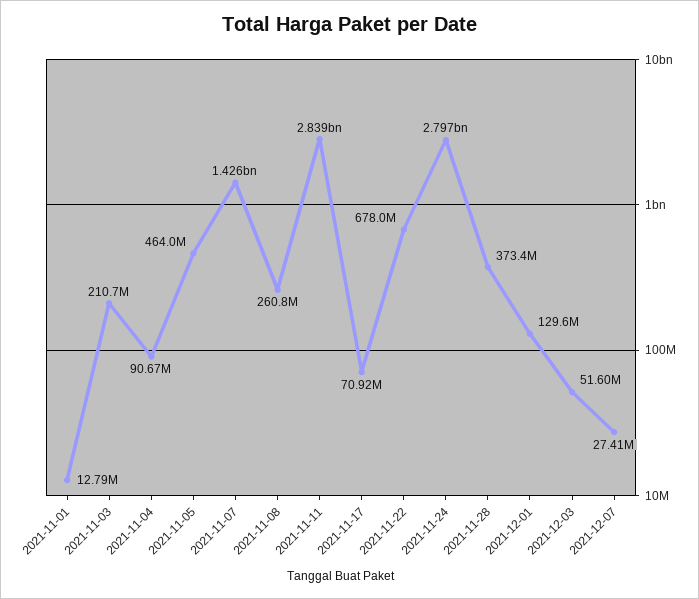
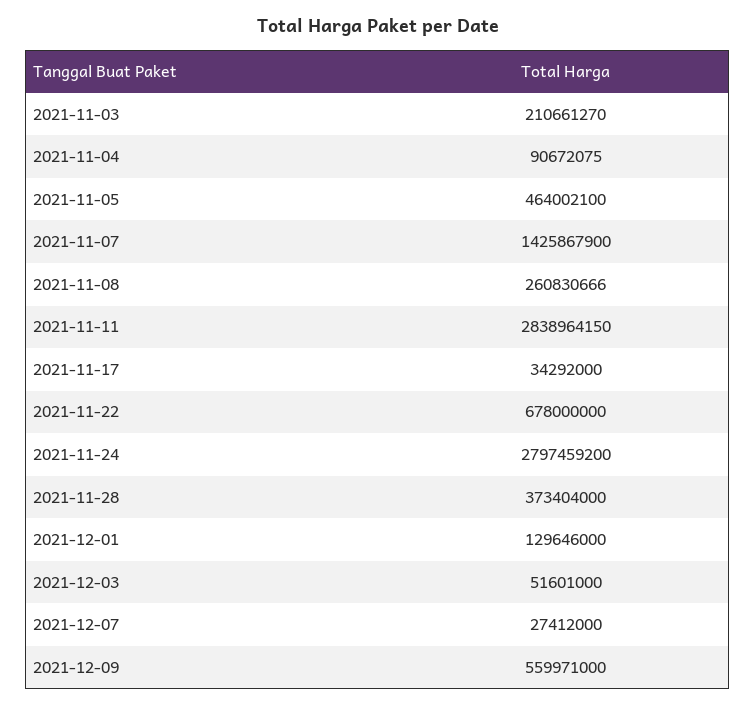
2021-11-01: 12790000 -> none
2021-11-17: 70920000 -> 34292000
2021-12-09: none -> 559971000

